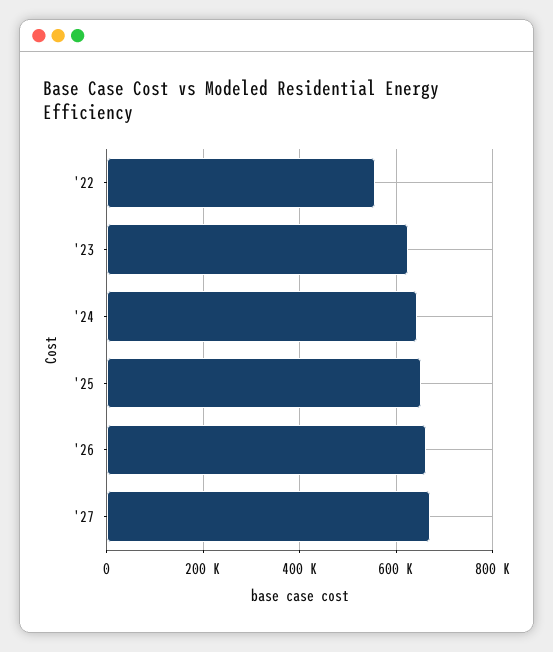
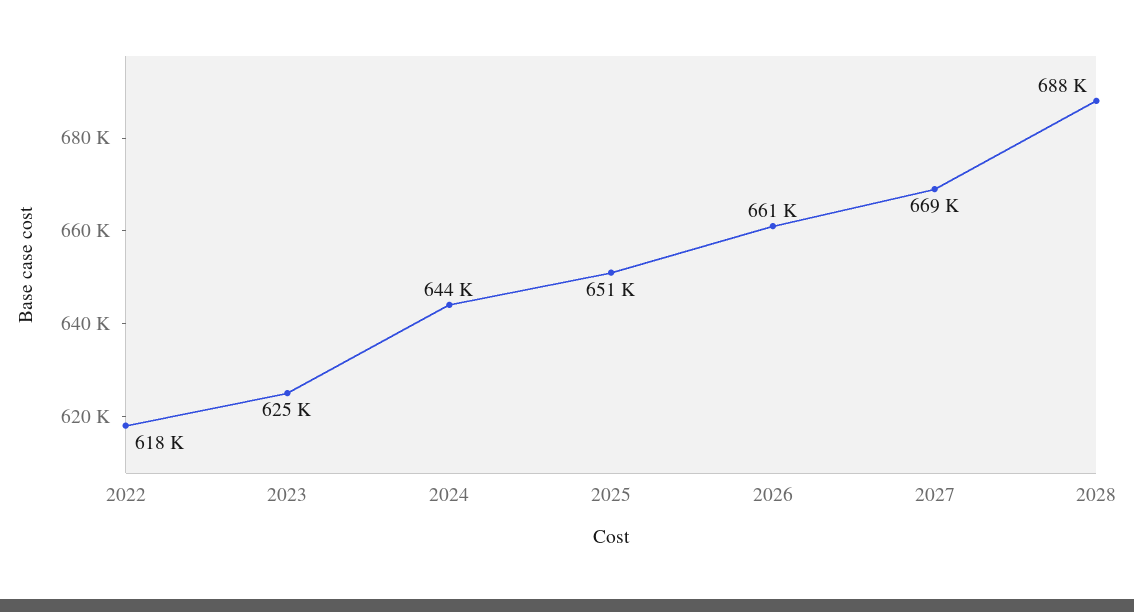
'22: 560000 -> 618000
2028: none -> 688000

